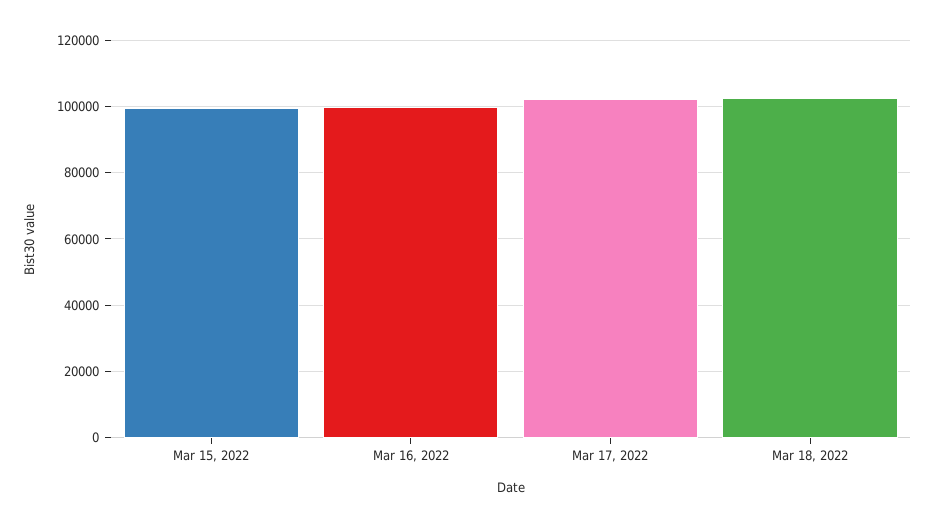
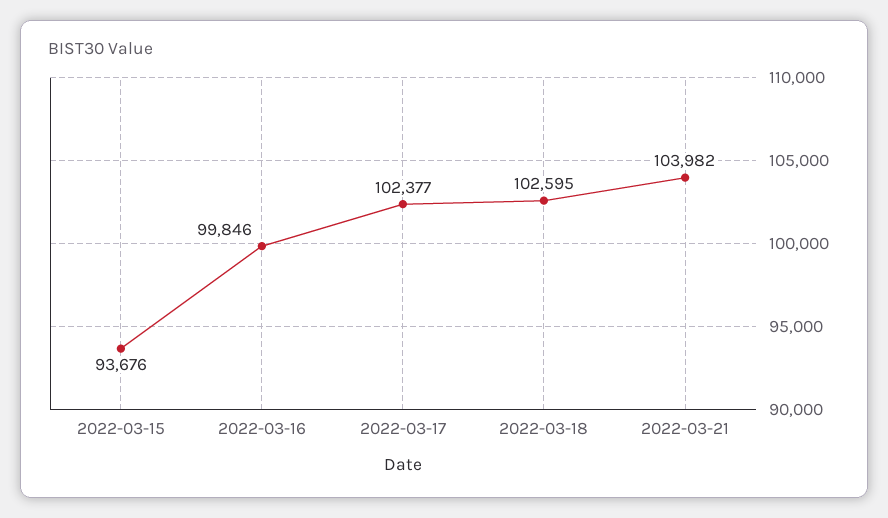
Mar 15, 2022: 100000 -> 93676
2022-03-21: none -> 103982

